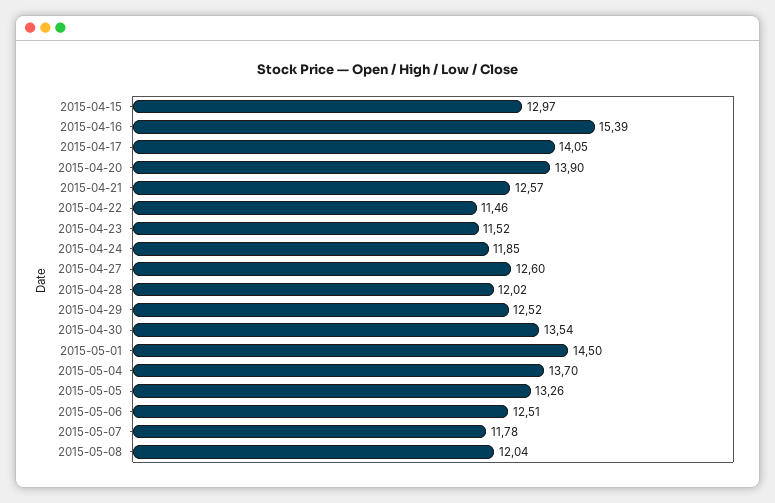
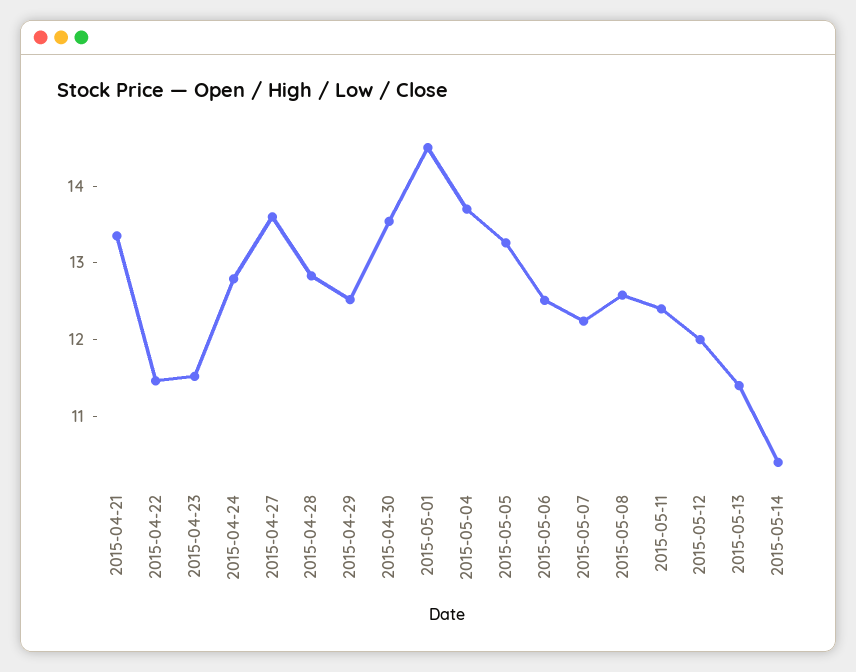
2015-04-15: 12.97 -> none
2015-04-16: 15.39 -> none
2015-04-17: 14.05 -> none
2015-04-20: 13.9 -> none
2015-04-21: 12.57 -> 13.4
2015-04-24: 11.85 -> 12.8
2015-04-27: 12.6 -> 13.6
2015-04-28: 12.02 -> 12.8
2015-05-07: 11.78 -> 12.2
2015-05-08: 12.04 -> 12.6
2015-05-11: none -> 12.4
2015-05-12: none -> 12
2015-05-13: none -> 11.4
2015-05-14: none -> 10.4

